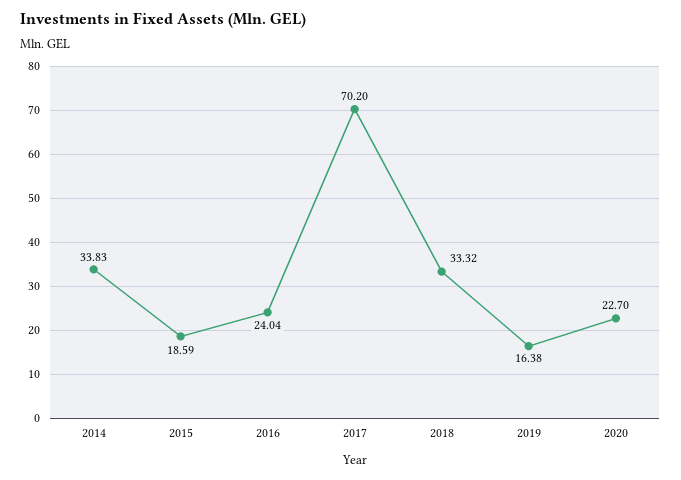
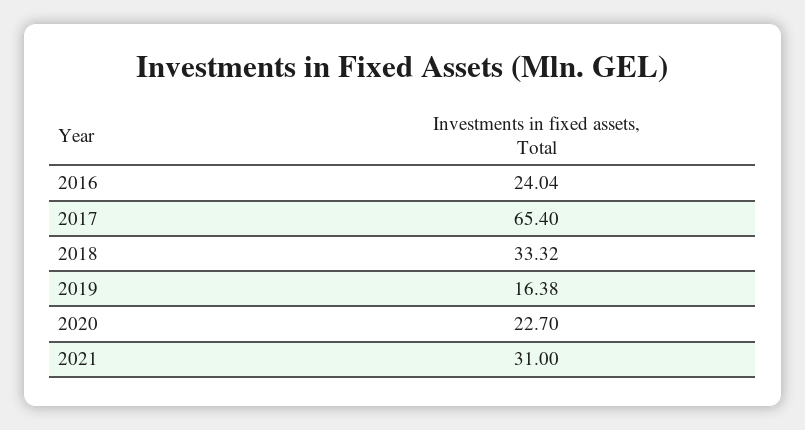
2014: 33.83 -> none
2015: 18.59 -> none
2017: 70.2 -> 65.4
2021: none -> 31

